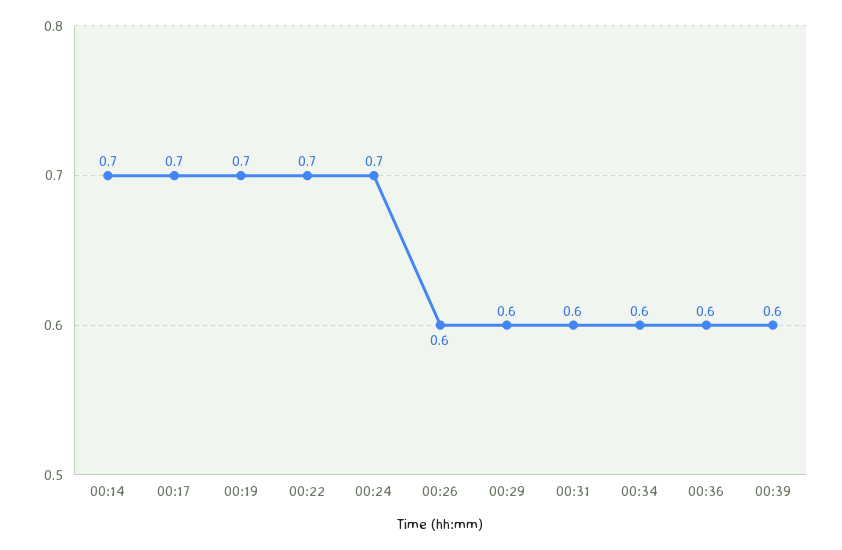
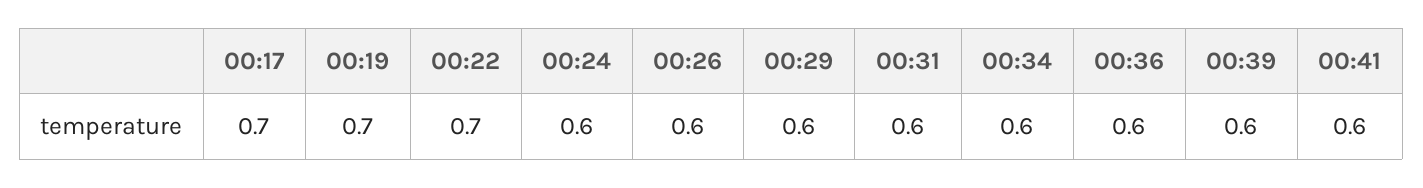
00:14: 0.7 -> none
00:24: 0.7 -> 0.6
00:41: none -> 0.6

